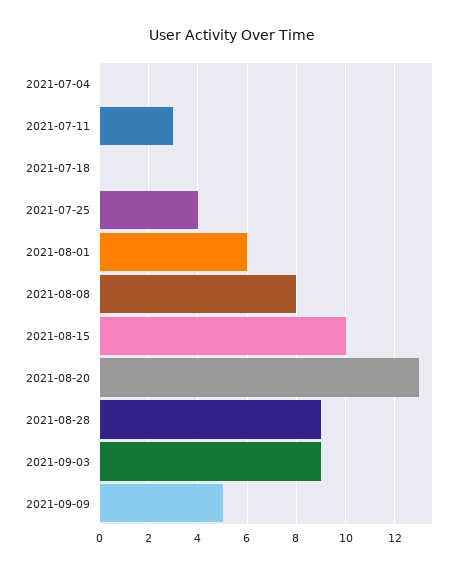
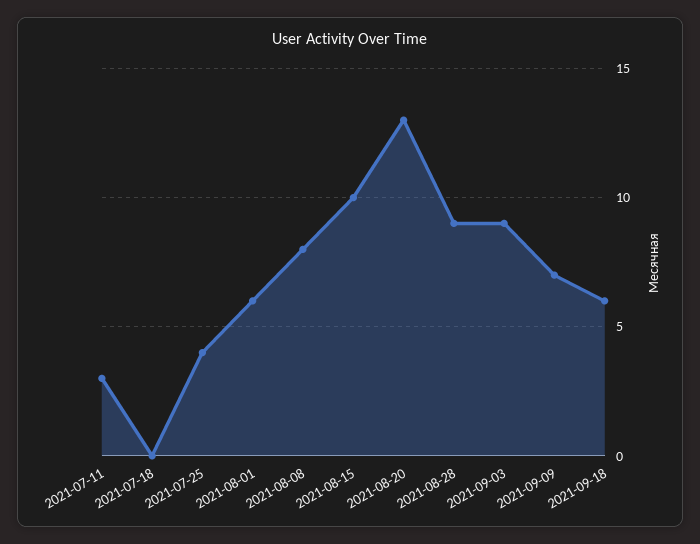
2021-07-04: 0 -> none
2021-09-09: 5 -> 7
2021-09-18: none -> 6

